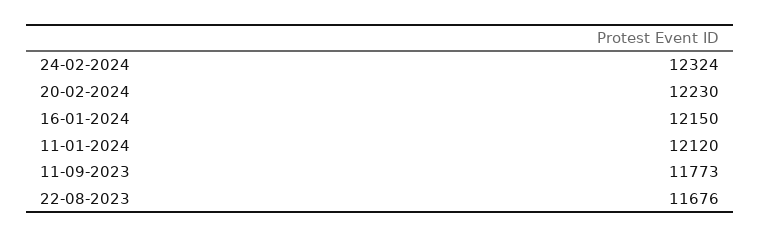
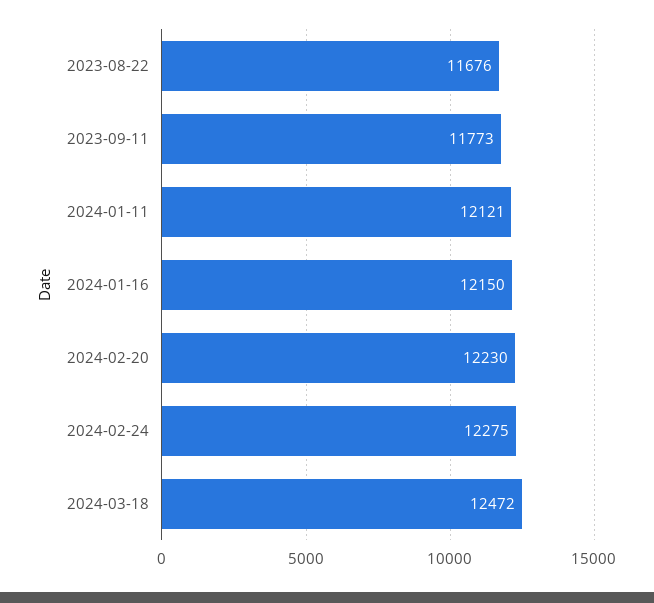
24-02-2024: 12324 -> 12275
11-01-2024: 12120 -> 12121
2024-03-18: none -> 12472

